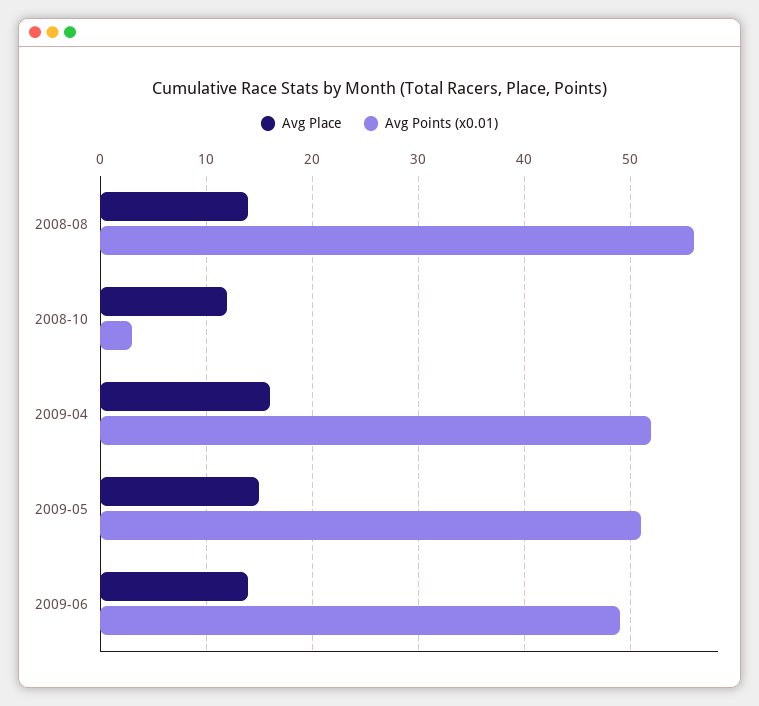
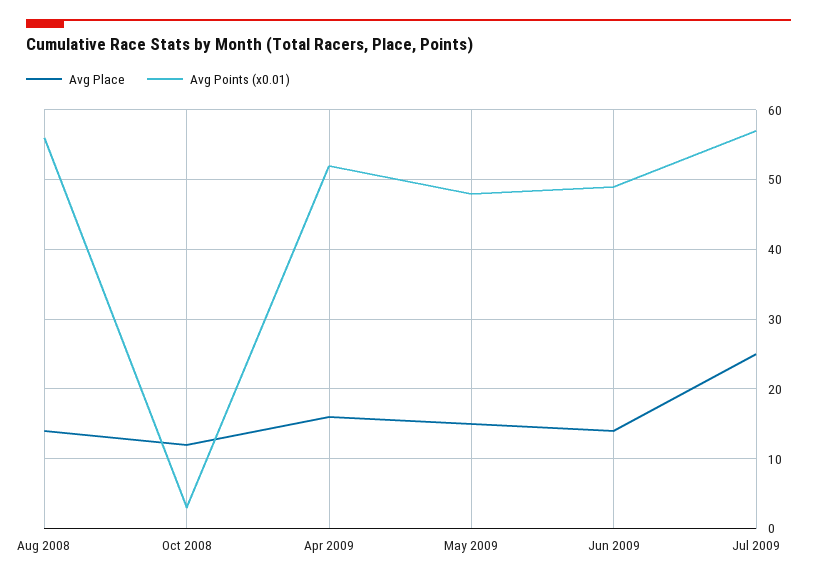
Avg Points (x0.01), 2009-05: 51 -> 48
Avg Place, Jul 2009: none -> 25
Avg Points (x0.01), Jul 2009: none -> 57

